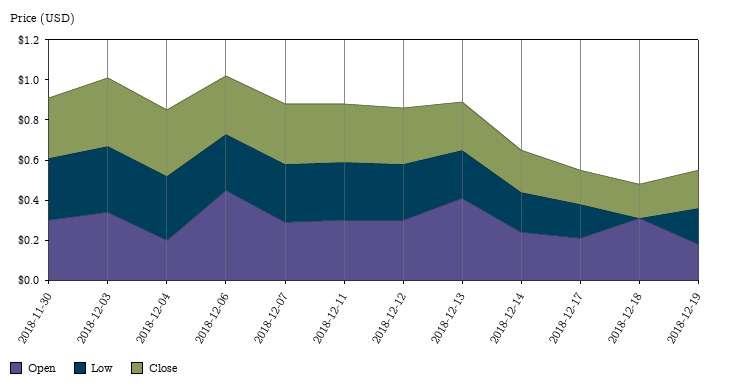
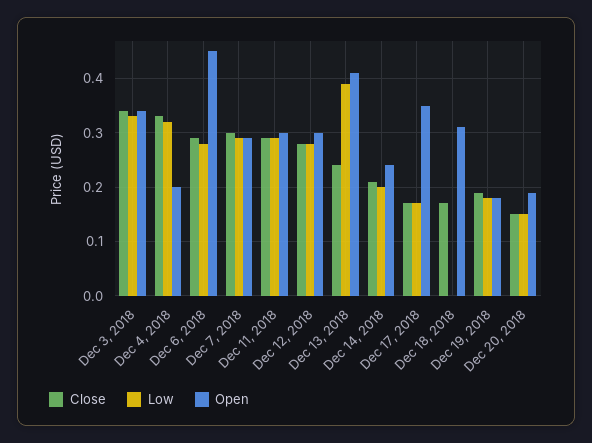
Open, 2018-11-30: 0.3 -> none
Low, 2018-11-30: 0.3 -> none
Close, 2018-11-30: 0.3 -> none
Low, 2018-12-13: 0.25 -> 0.4
Open, 2018-12-17: 0.2 -> 0.35
Close, Dec 20, 2018: none -> 0.15
Low, Dec 20, 2018: none -> 0.15
Open, Dec 20, 2018: none -> 0.2

